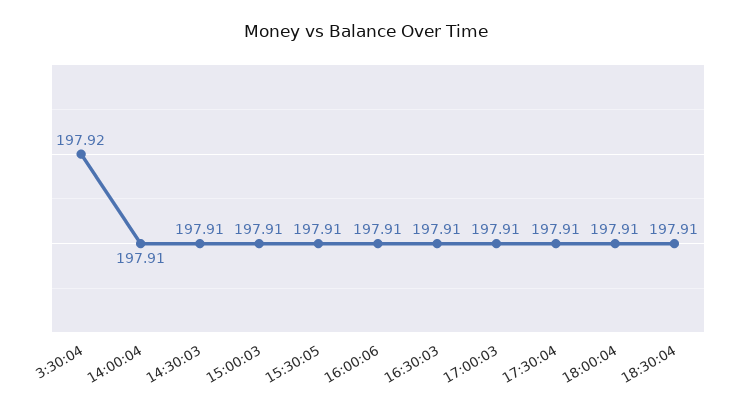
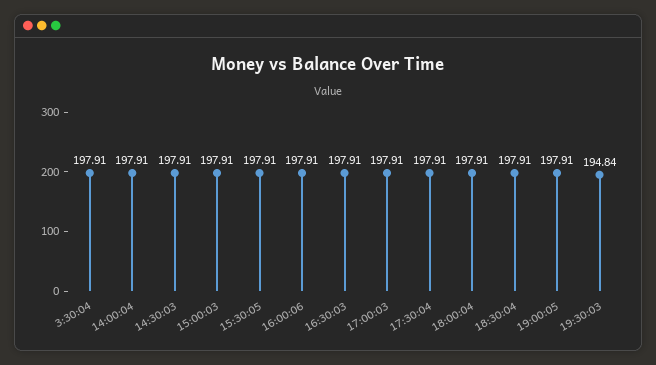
3:30:04: 197.92 -> 197.91
19:00:05: none -> 197.91
19:30:03: none -> 194.84

